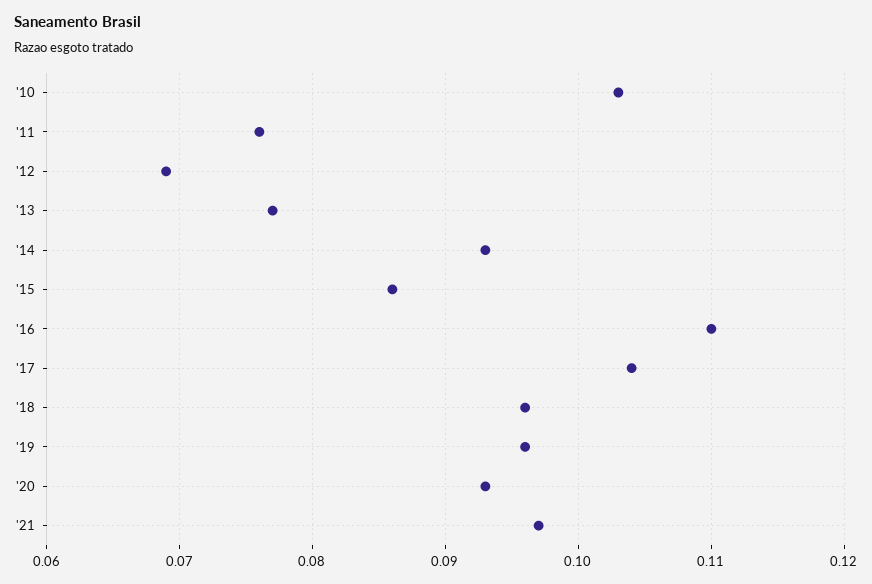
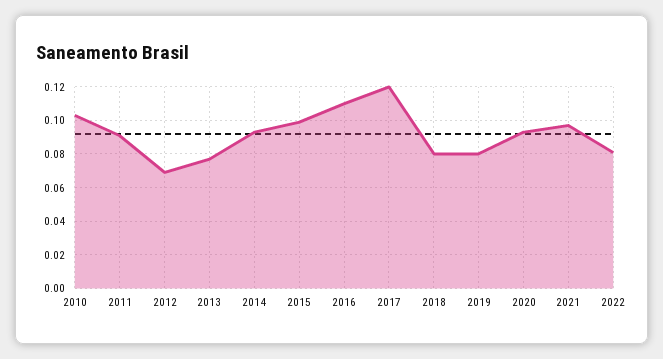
'11: 0.076 -> 0.09
'15: 0.086 -> 0.1
'17: 0.104 -> 0.12
'18: 0.096 -> 0.08
'19: 0.096 -> 0.08
2022: none -> 0.08

